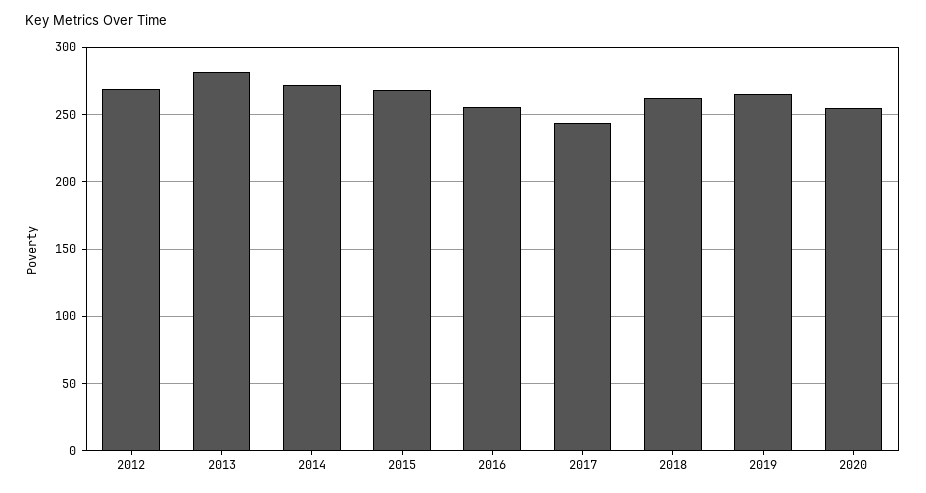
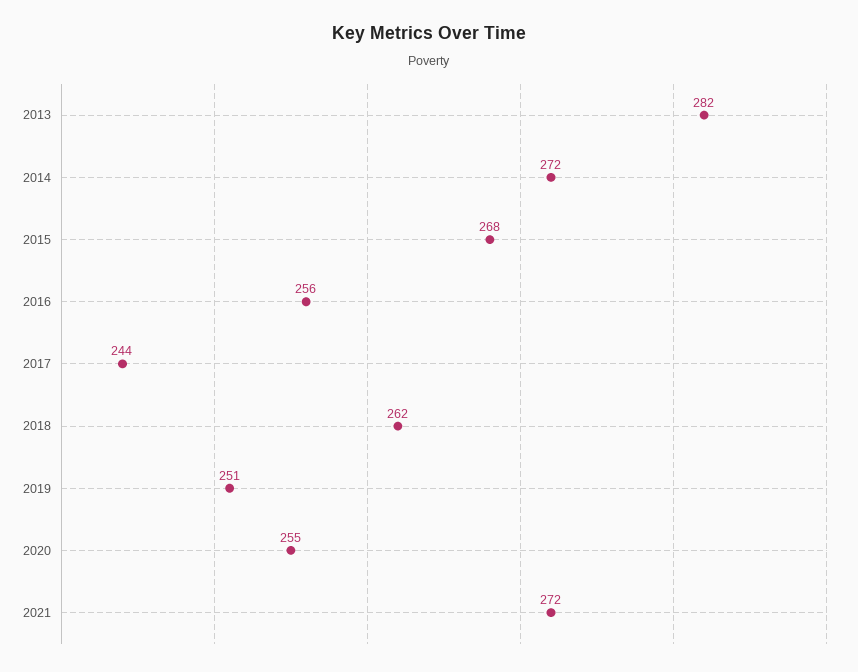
2012: 270 -> none
2019: 265 -> 251
2021: none -> 272

